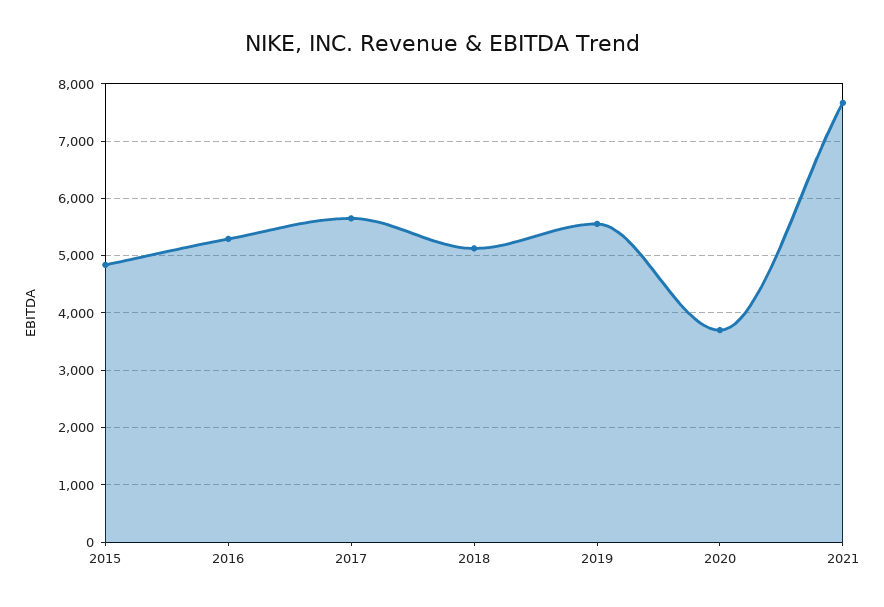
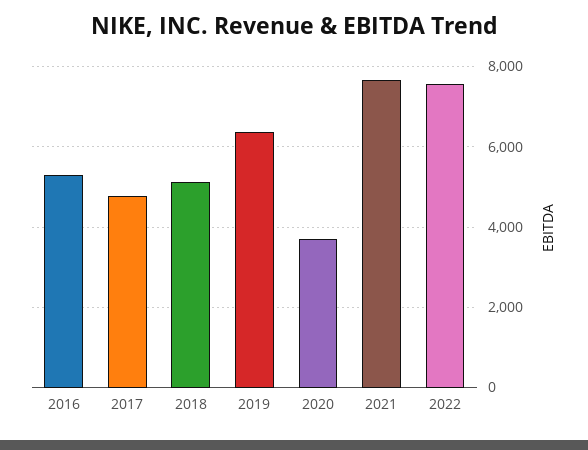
2015: 4800 -> none
2017: 5600 -> 4800
2019: 5600 -> 6400
2022: none -> 7600

